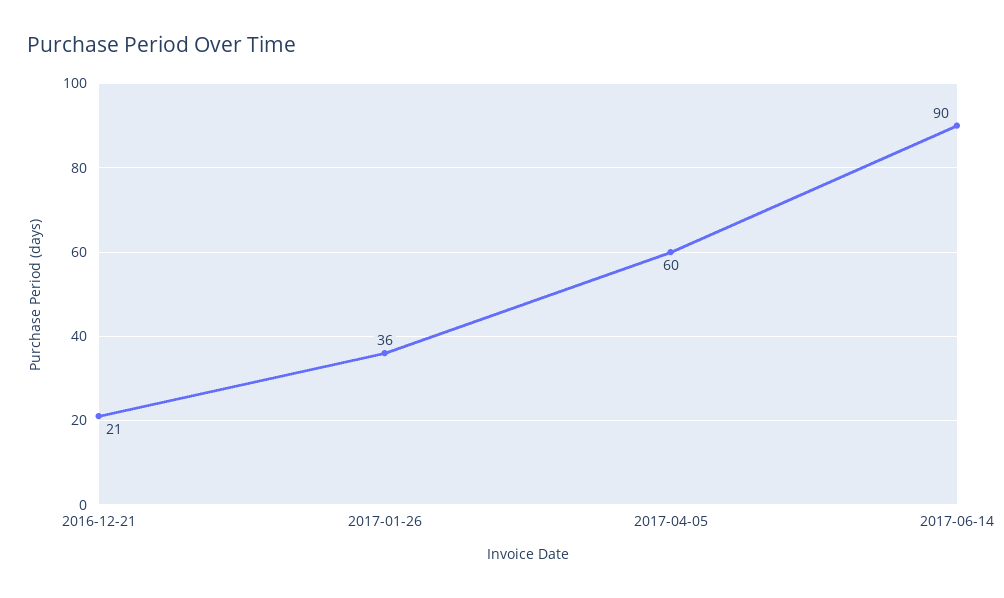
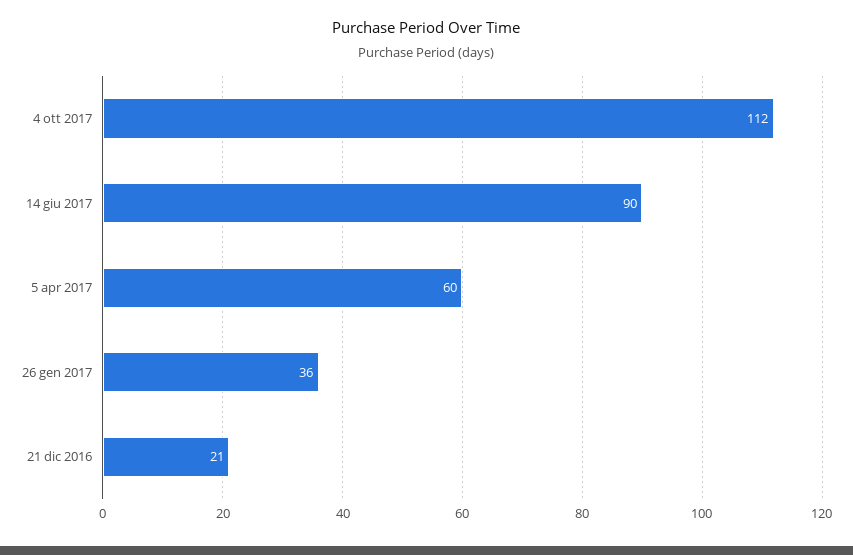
4 ott 2017: none -> 112

